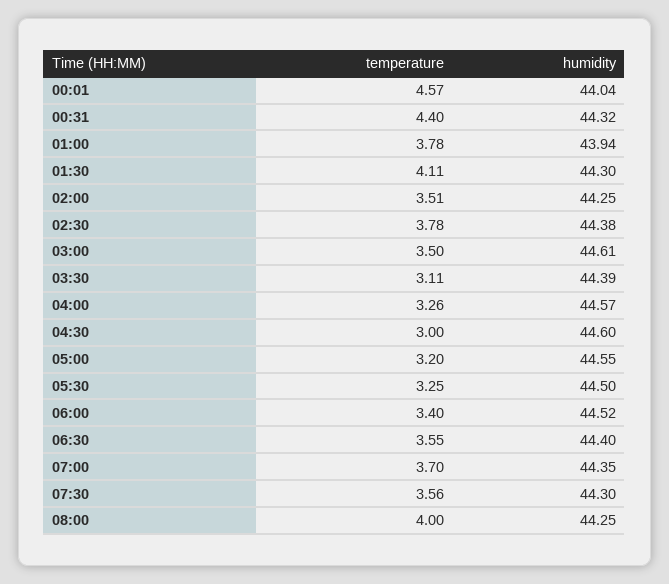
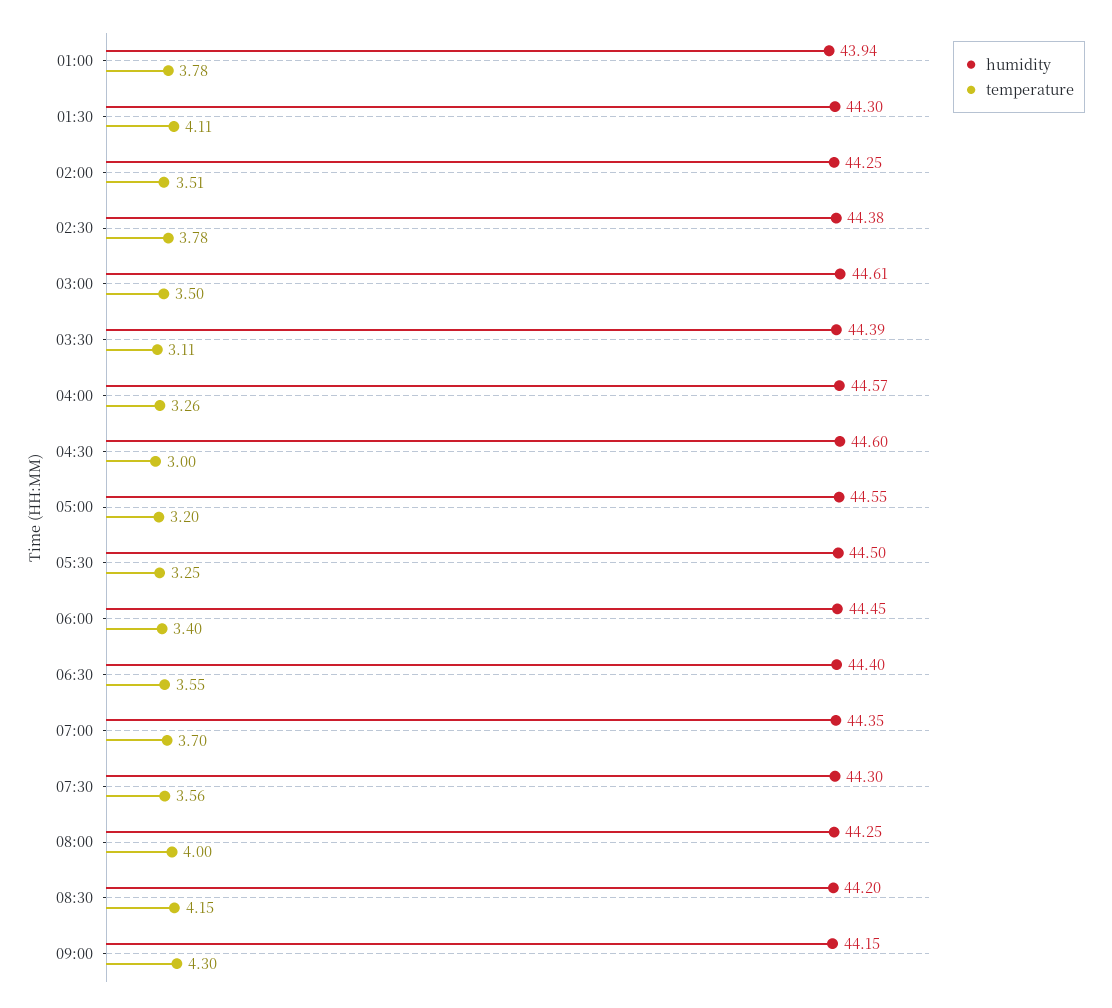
temperature, 00:01: 4.57 -> none
humidity, 00:01: 44.04 -> none
temperature, 00:31: 4.4 -> none
humidity, 00:31: 44.32 -> none
humidity, 06:00: 44.52 -> 44.45
humidity, 08:30: none -> 44.2
temperature, 08:30: none -> 4.15
humidity, 09:00: none -> 44.15
temperature, 09:00: none -> 4.3

